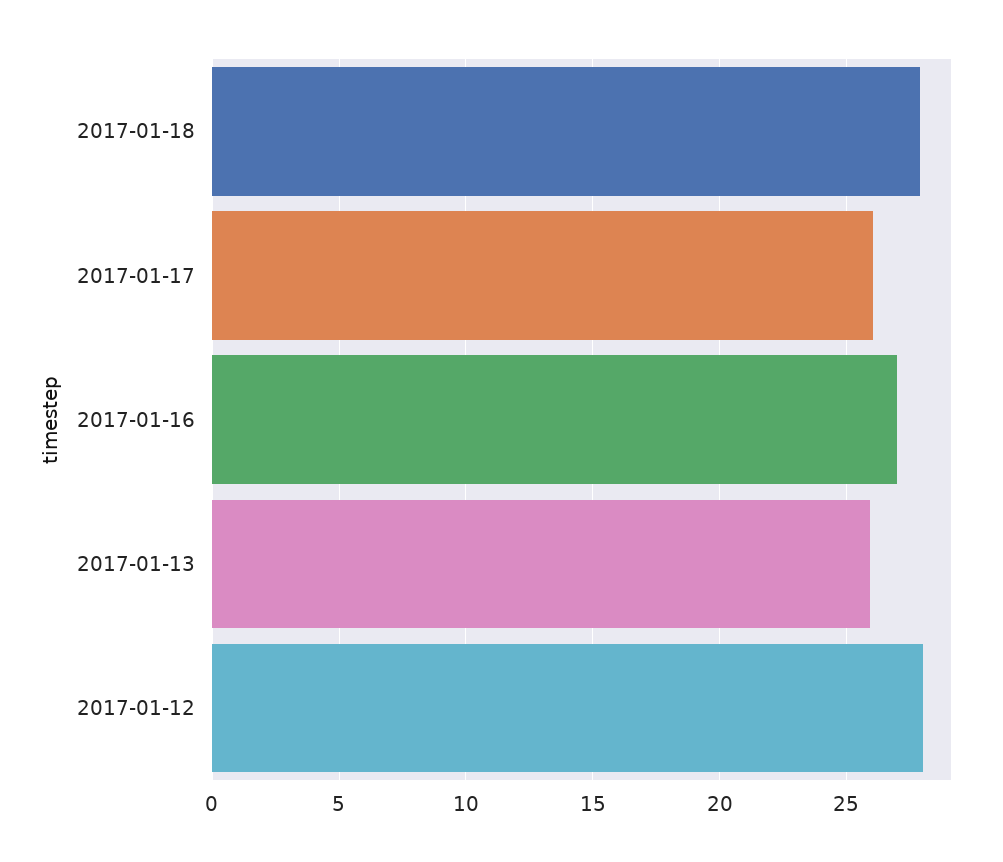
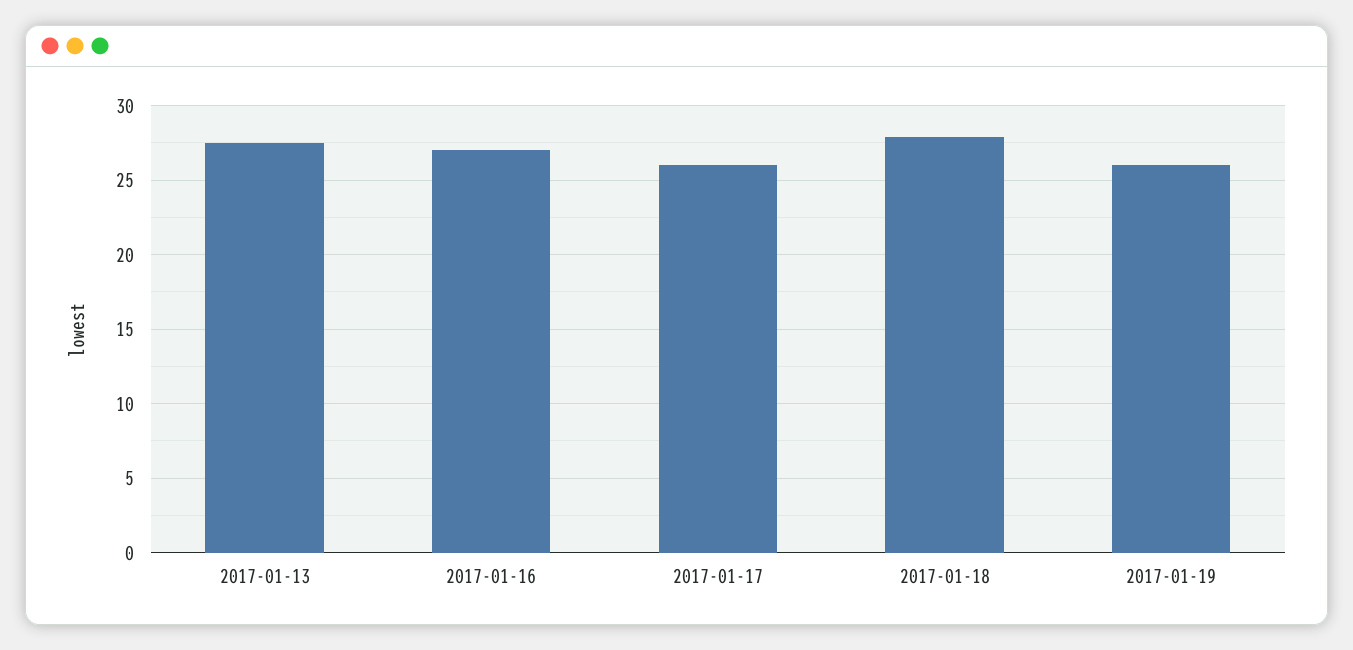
2017-01-13: 26 -> 27.5
2017-01-12: 28 -> none
2017-01-19: none -> 26

